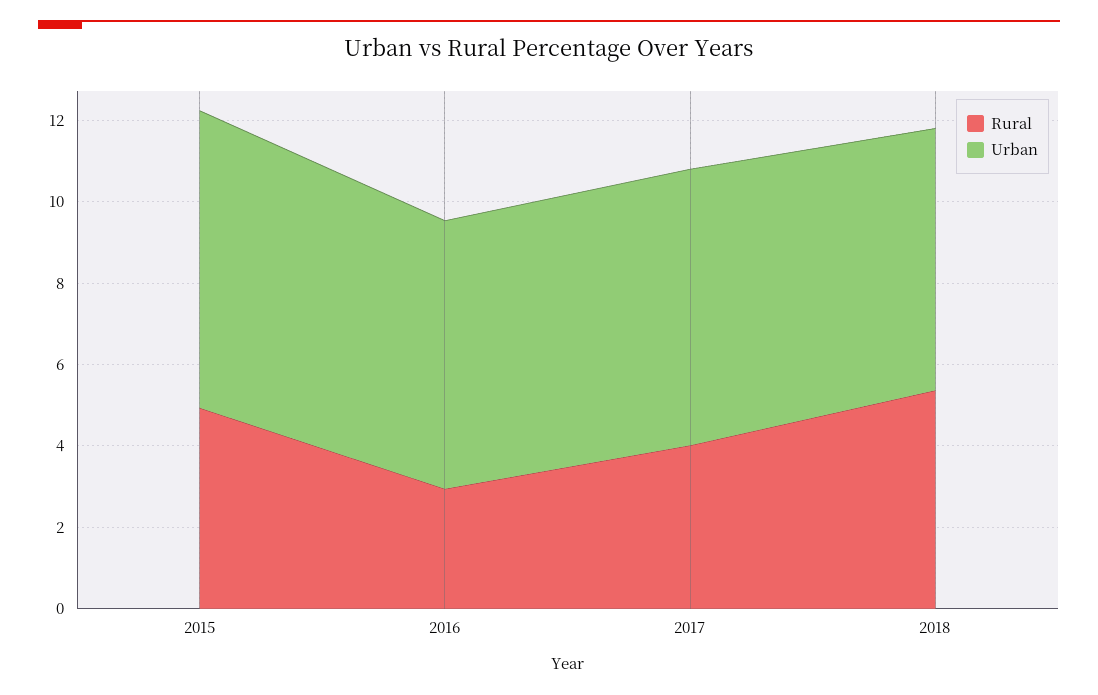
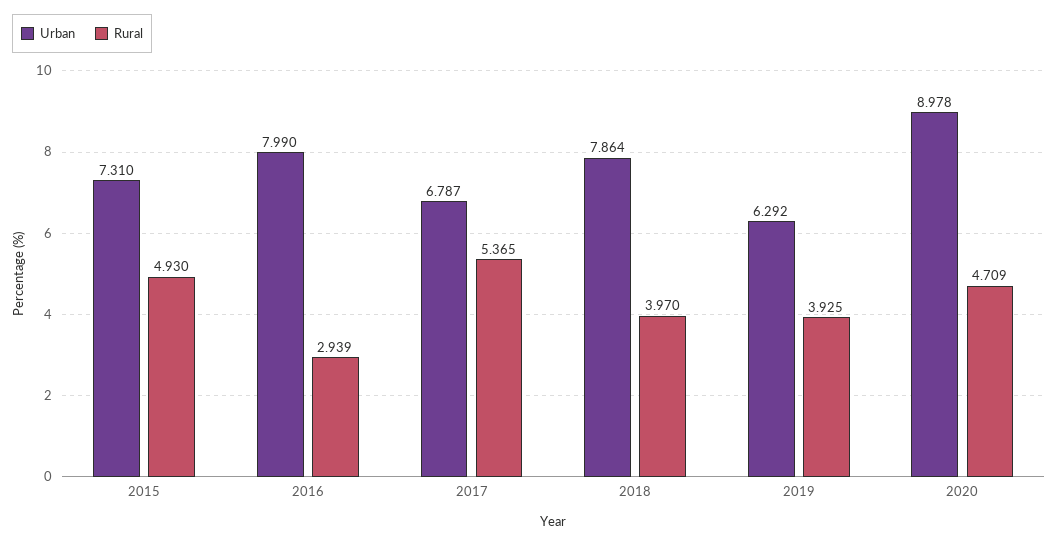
Urban, 2016: 6.5 -> 7.99
Rural, 2017: 4 -> 5.365
Rural, 2018: 5.5 -> 3.97
Urban, 2018: 6.5 -> 7.864
Urban, 2019: none -> 6.292
Rural, 2019: none -> 3.925
Urban, 2020: none -> 8.978
Rural, 2020: none -> 4.709

